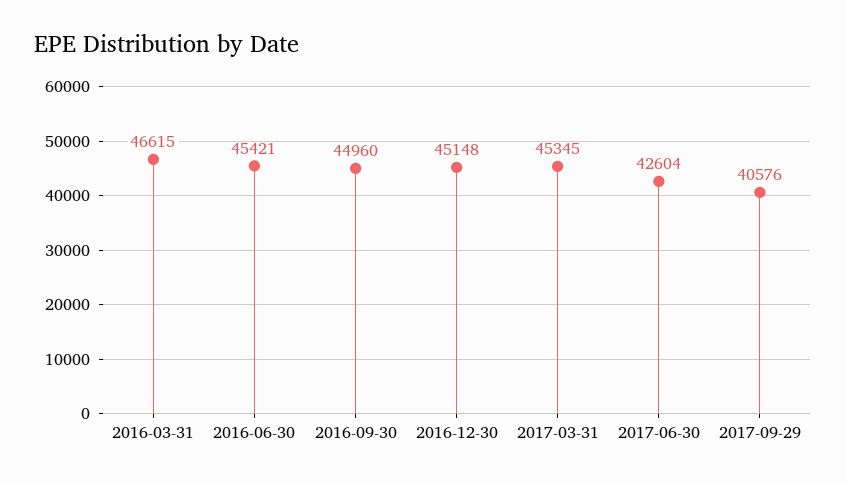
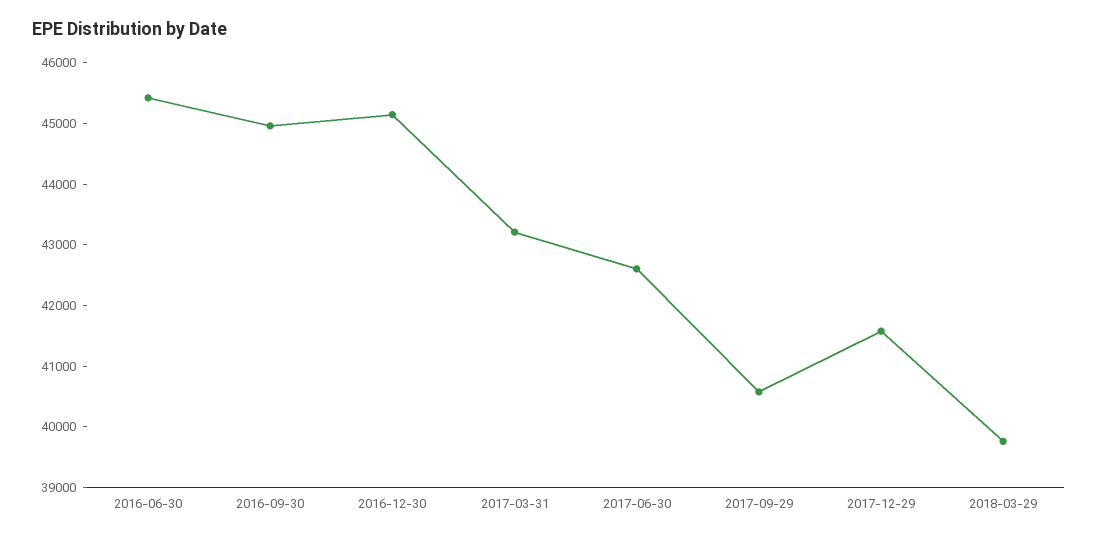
2016-03-31: 46615 -> none
2017-03-31: 45345 -> 43200
2017-12-29: none -> 41600
2018-03-29: none -> 39800

